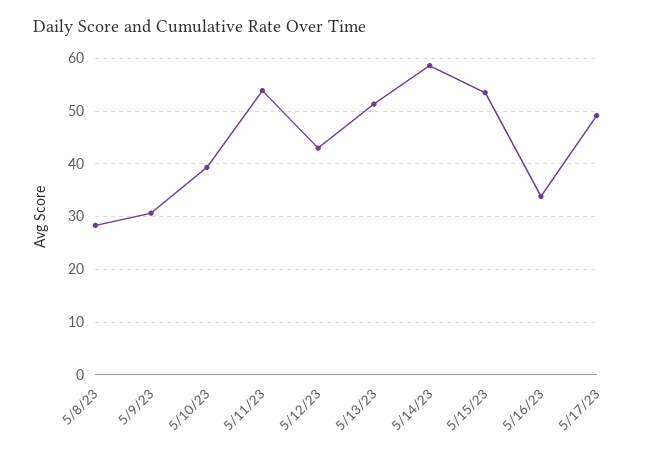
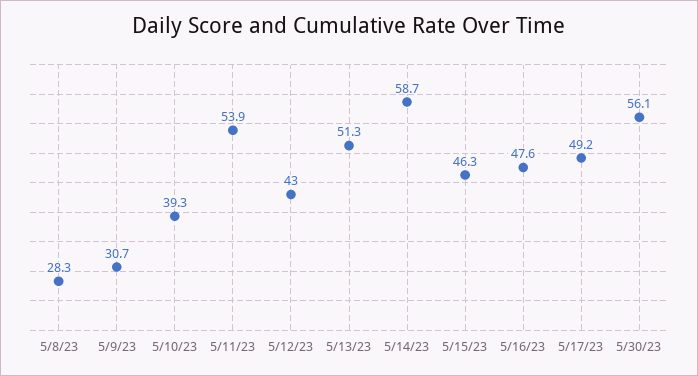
5/15/23: 54 -> 46.3
5/16/23: 34 -> 47.6
5/30/23: none -> 56.1

